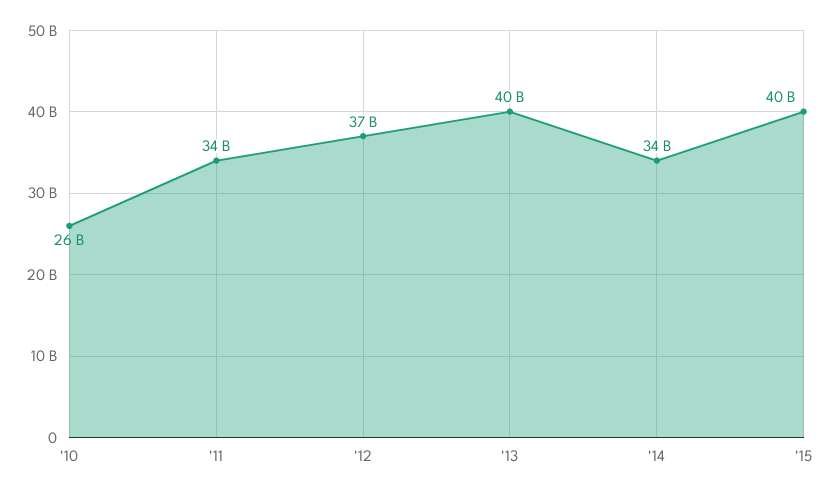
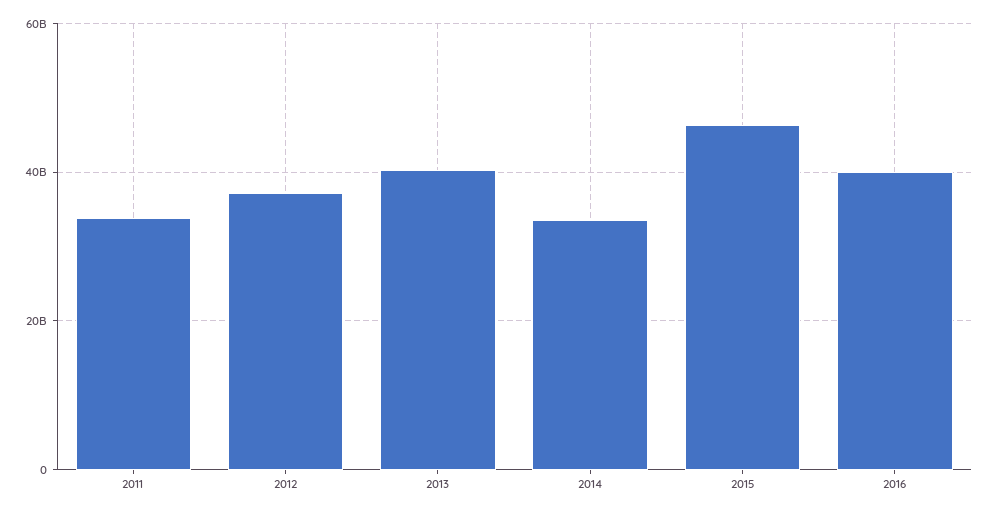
'10: 26000000000 -> none
'15: 40000000000 -> 46000000000
2016: none -> 40000000000

